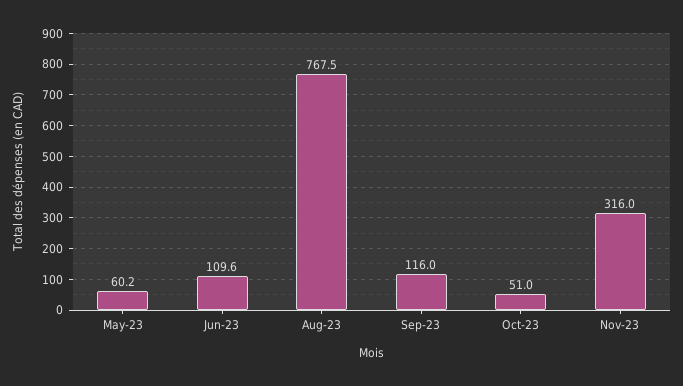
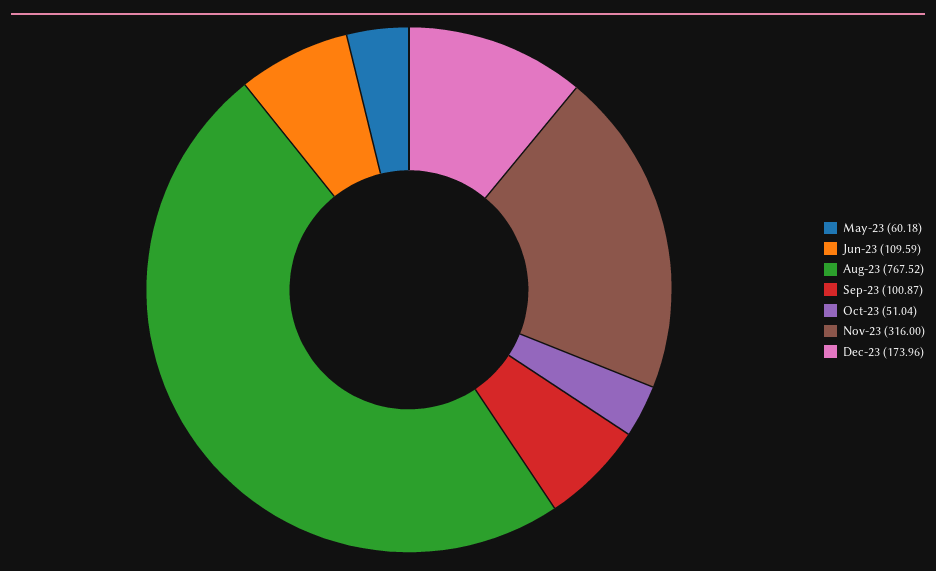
Sep-23: 116 -> 100.87
Dec-23: none -> 173.96

